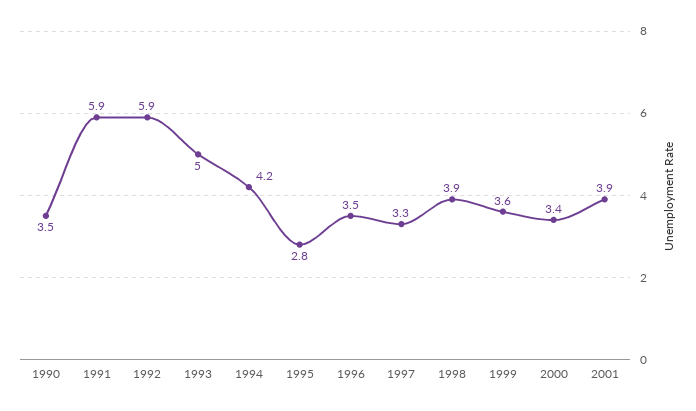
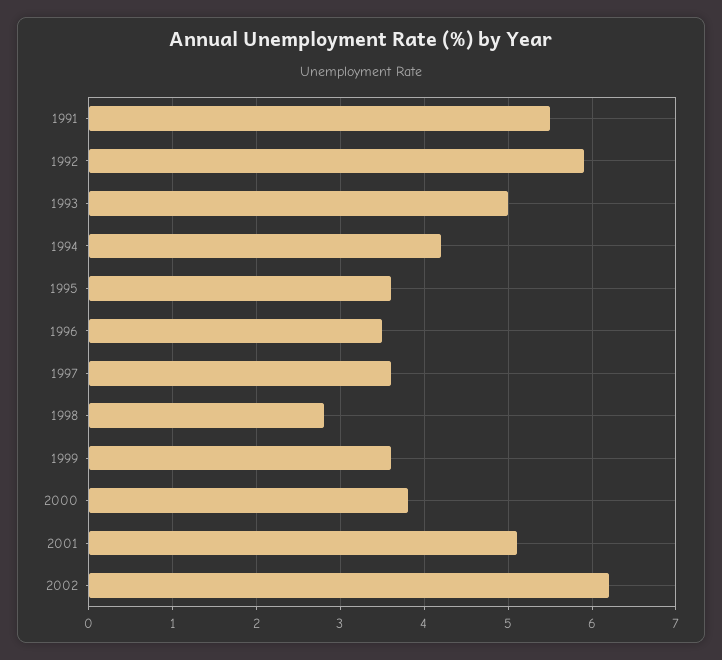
1990: 3.5 -> none
1991: 5.9 -> 5.5
1995: 2.8 -> 3.6
1997: 3.3 -> 3.6
1998: 3.9 -> 2.8
2000: 3.4 -> 3.8
2001: 3.9 -> 5.1
2002: none -> 6.2

